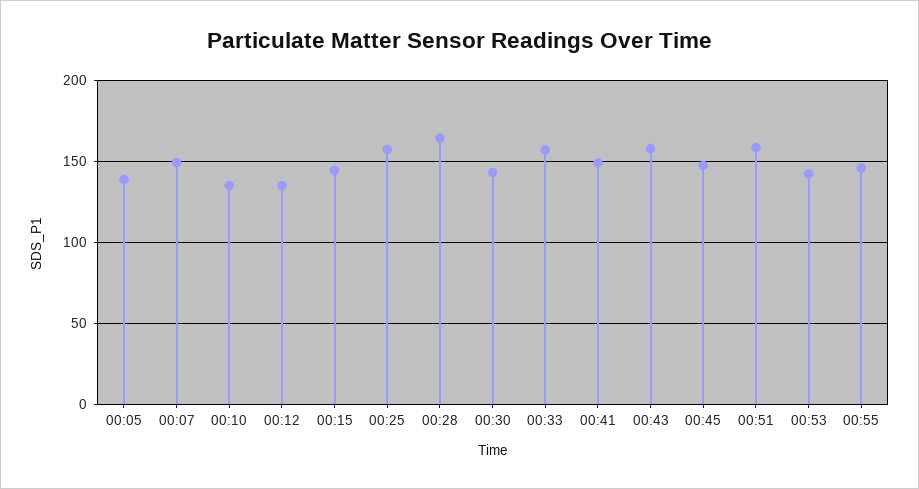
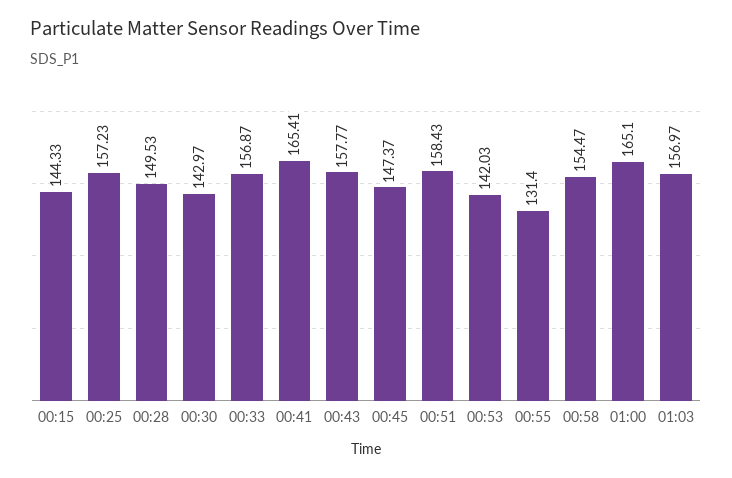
00:05: 140 -> none
00:07: 150 -> none
00:10: 135 -> none
00:12: 135 -> none
00:28: 165 -> 149.53
00:41: 150 -> 165.41
00:55: 145 -> 131.4
00:58: none -> 154.47
01:00: none -> 165.1
01:03: none -> 156.97

